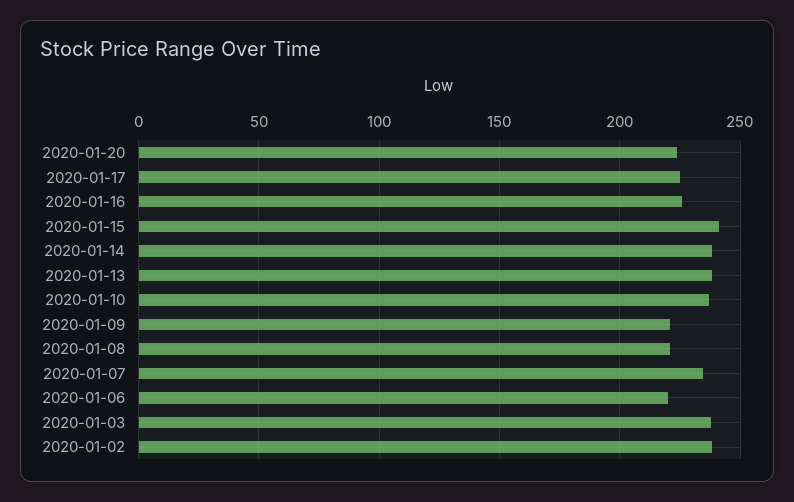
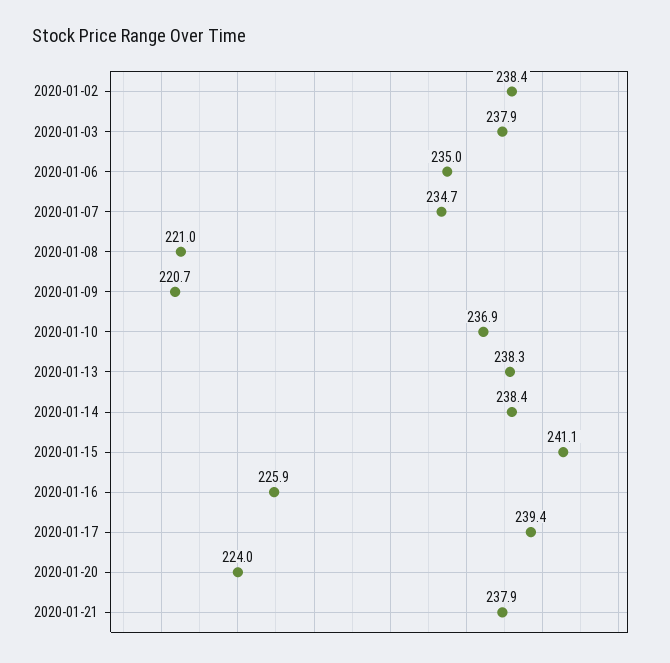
2020-01-17: 225 -> 239.4
2020-01-06: 220 -> 235
2020-01-21: none -> 237.9

